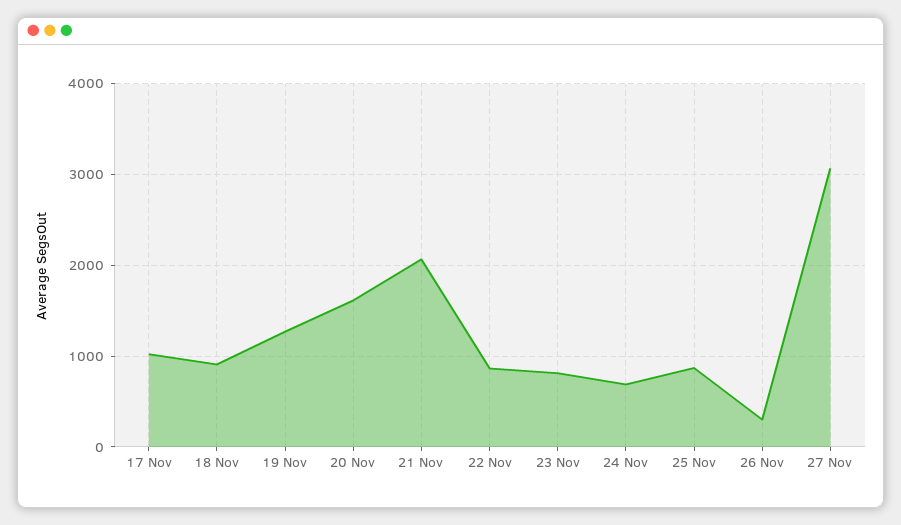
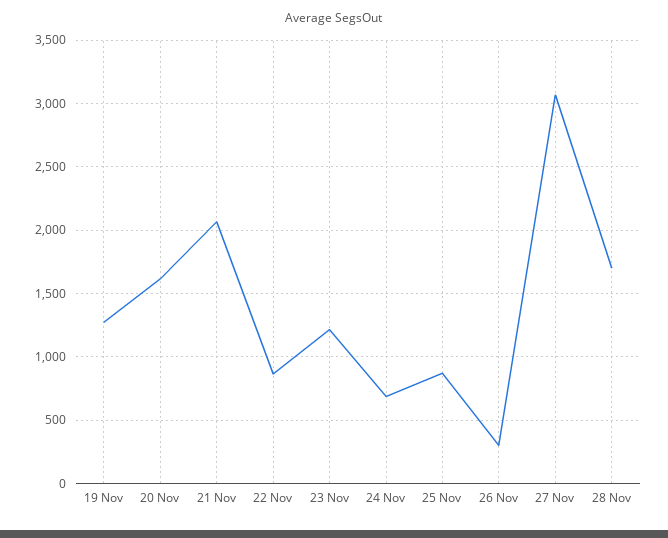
17 Nov: 1000 -> none
18 Nov: 900 -> none
23 Nov: 800 -> 1200
28 Nov: none -> 1700

